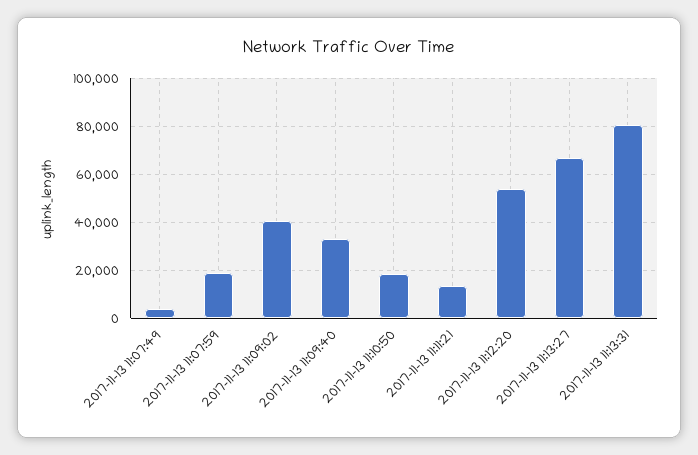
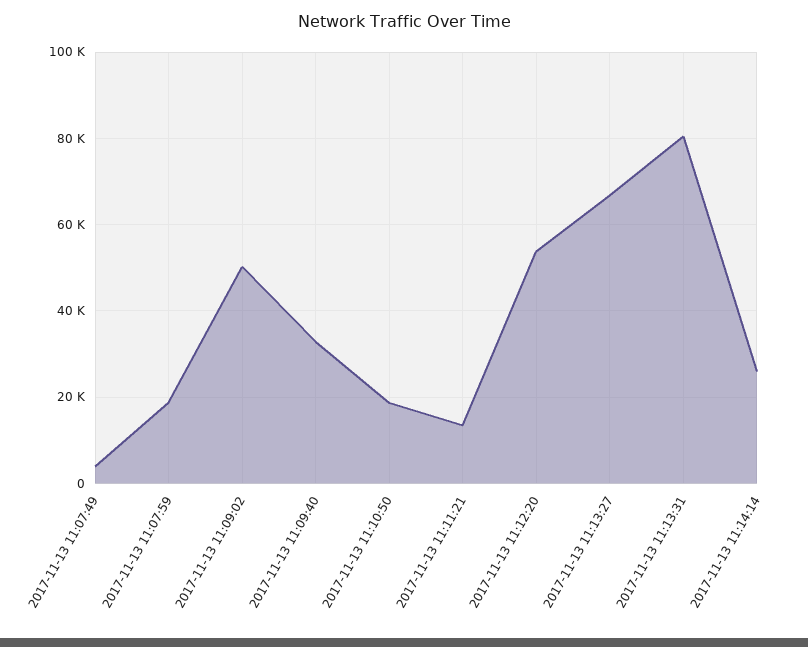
2017-11-13 11:09:02: 40000 -> 50000
2017-11-13 11:14:14: none -> 26000

